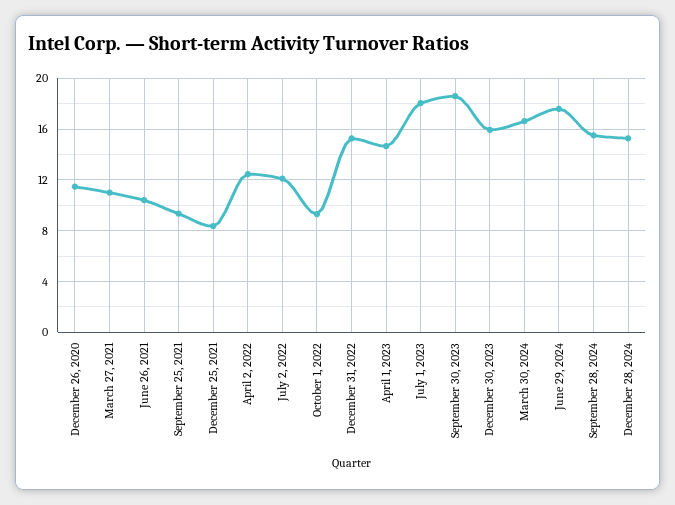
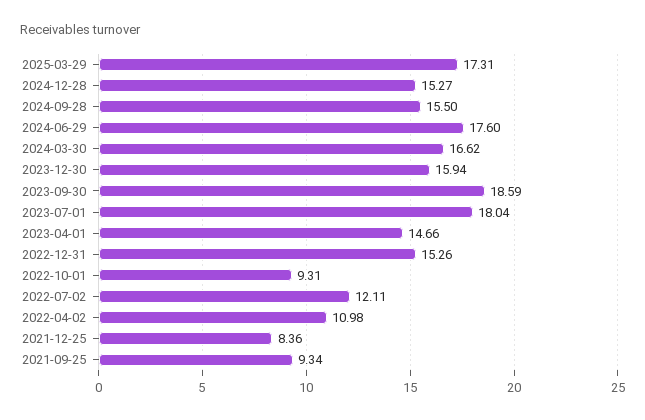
December 26, 2020: 11.5 -> none
March 27, 2021: 11 -> none
June 26, 2021: 10.5 -> none
April 2, 2022: 12.5 -> 10.98
2025-03-29: none -> 17.31

